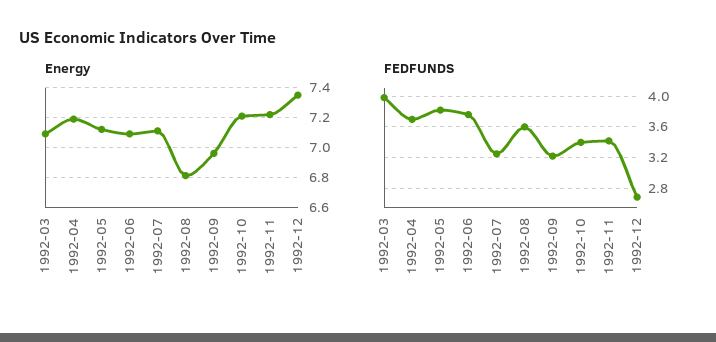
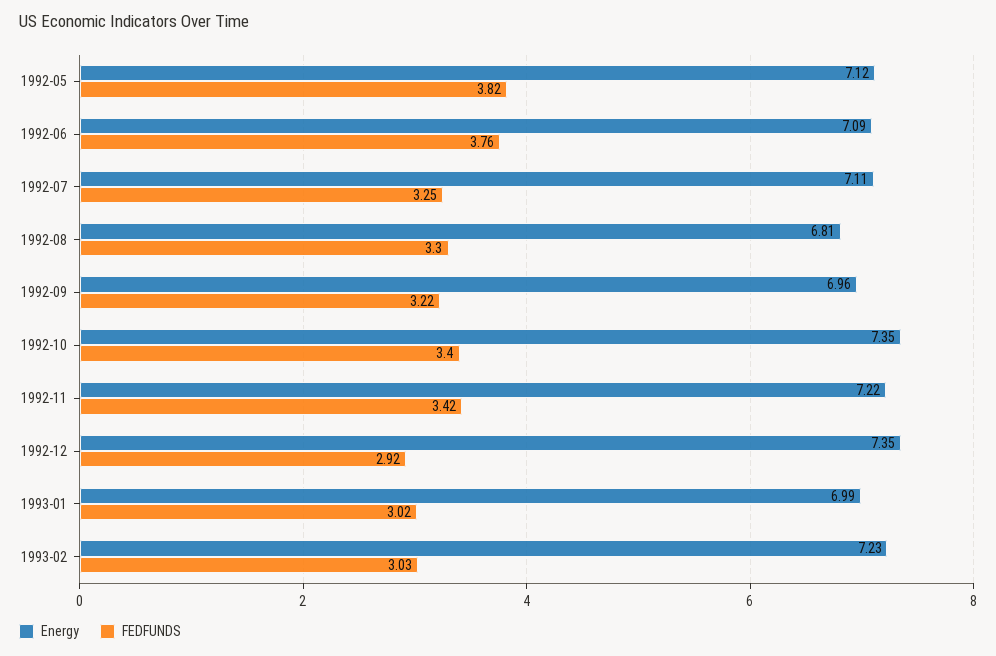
Energy, 1992-03: 7.1 -> none
Energy, 1992-04: 7.2 -> none
Energy, 1992-10: 7.2 -> 7.35
FEDFUNDS, 1992-03: 4 -> none
FEDFUNDS, 1992-04: 3.7 -> none
FEDFUNDS, 1992-08: 3.6 -> 3.3
FEDFUNDS, 1992-12: 2.7 -> 2.92
Energy, 1993-01: none -> 6.99
FEDFUNDS, 1993-01: none -> 3.02
Energy, 1993-02: none -> 7.23
FEDFUNDS, 1993-02: none -> 3.03

